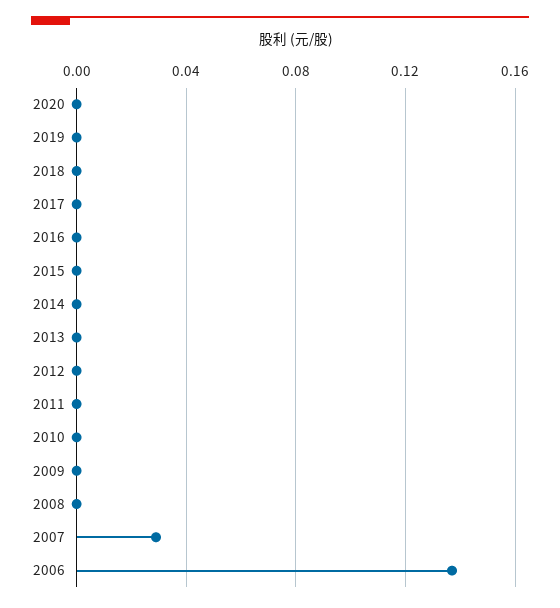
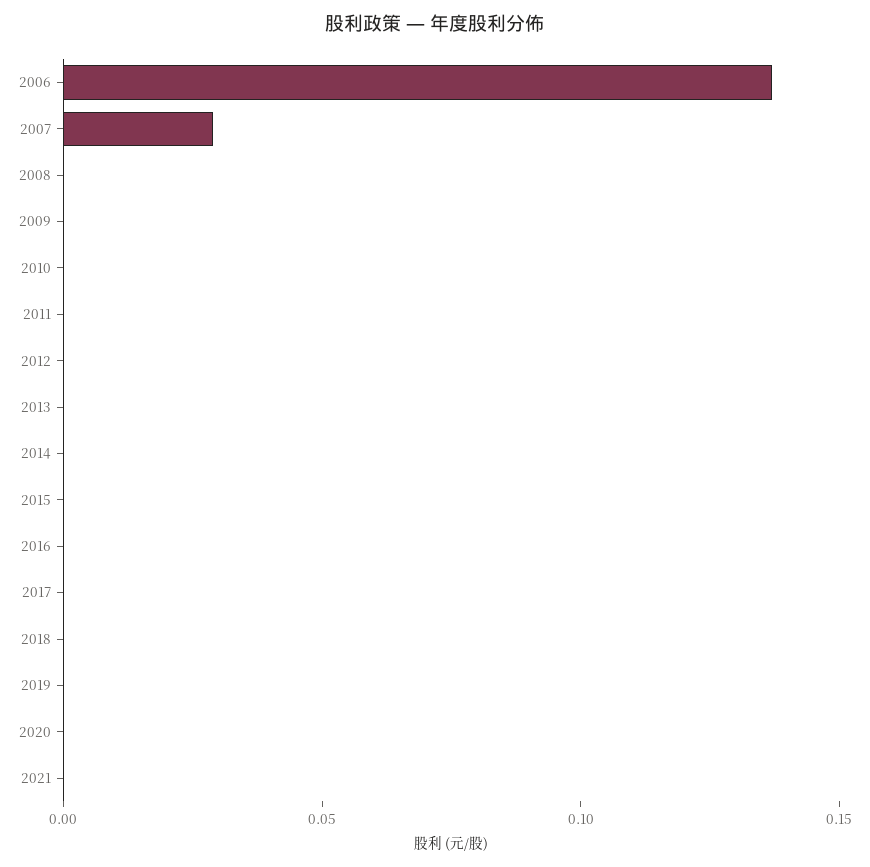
2021: none -> 0

